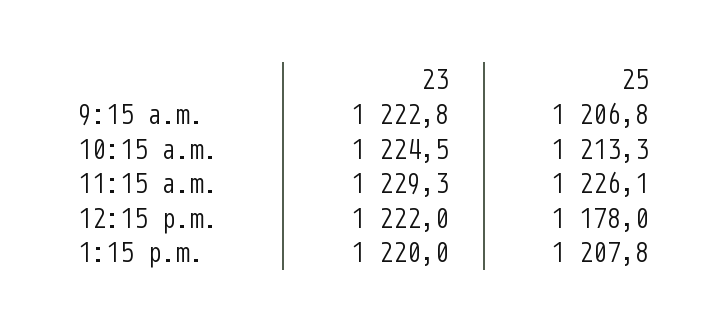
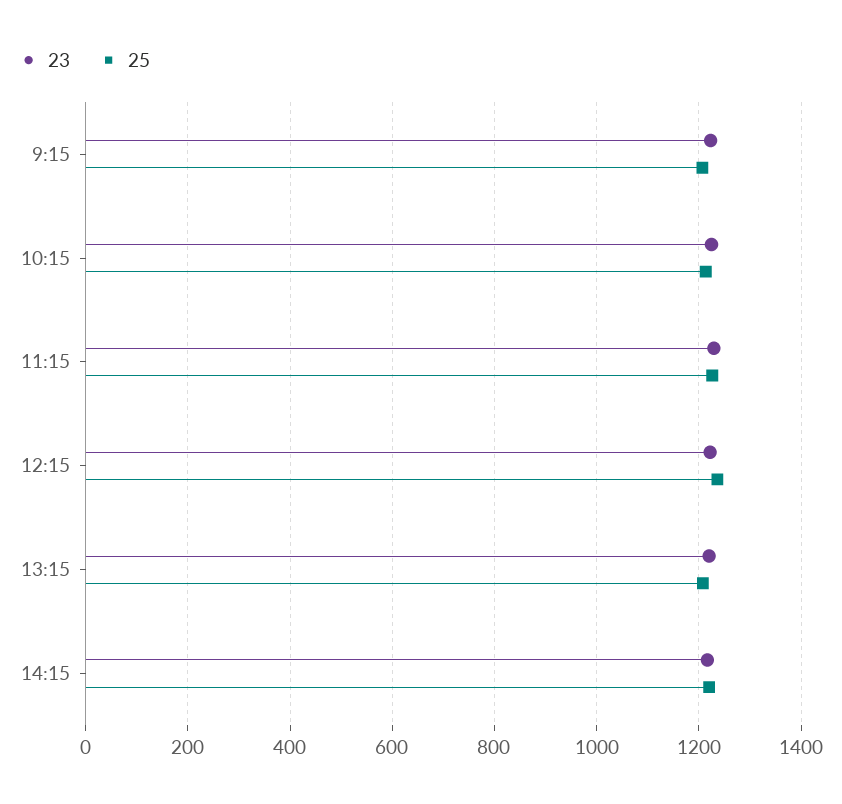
25, 12:15 p.m.: 1178 -> 1240
23, 14:15: none -> 1220
25, 14:15: none -> 1220

